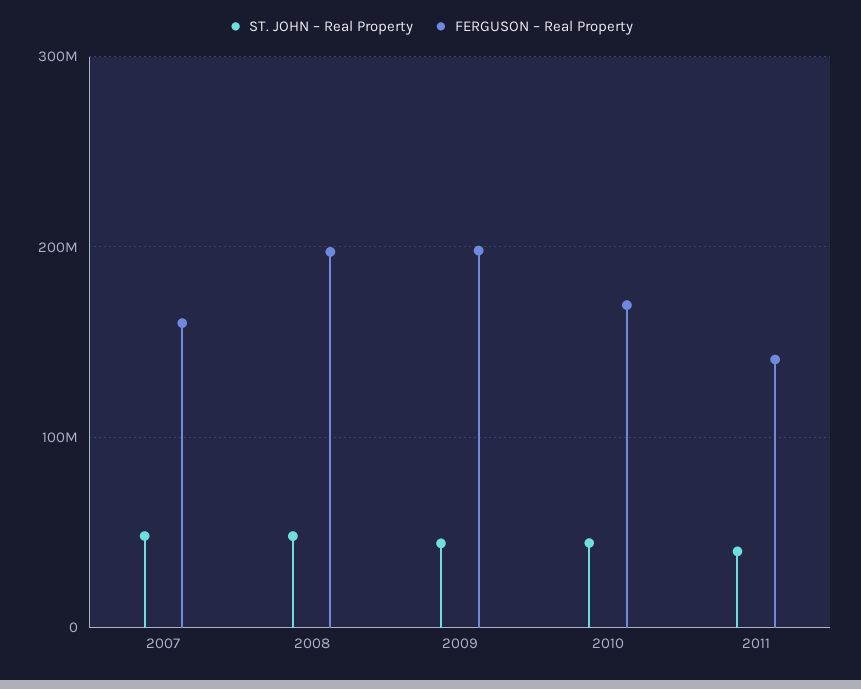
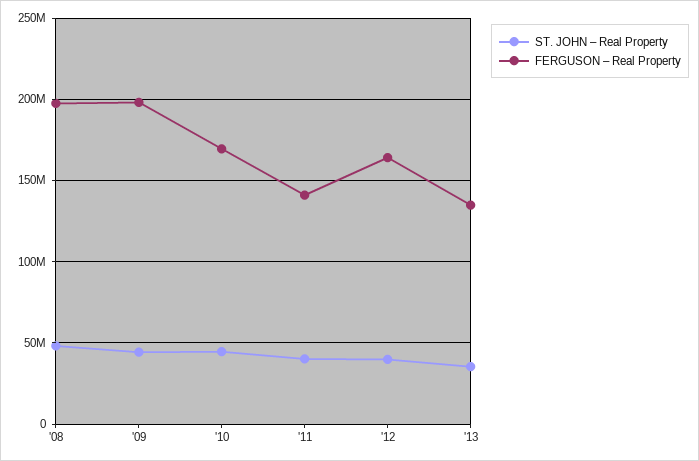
ST. JOHN – Real Property, 2007: 50000000 -> none
FERGUSON – Real Property, 2007: 160000000 -> none
ST. JOHN – Real Property, '12: none -> 40000000
FERGUSON – Real Property, '12: none -> 165000000
ST. JOHN – Real Property, '13: none -> 35000000
FERGUSON – Real Property, '13: none -> 135000000

